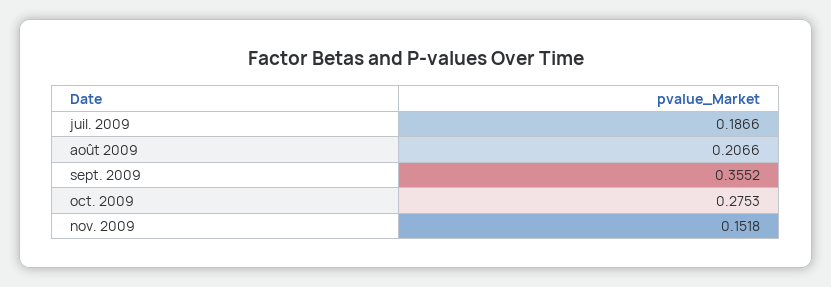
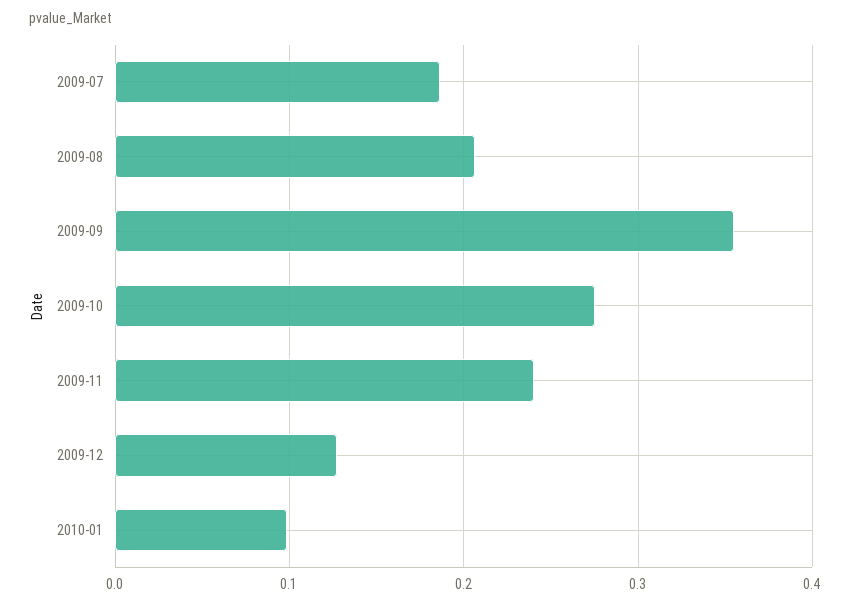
nov. 2009: 0.1518 -> 0.24
2009-12: none -> 0.13
2010-01: none -> 0.1

